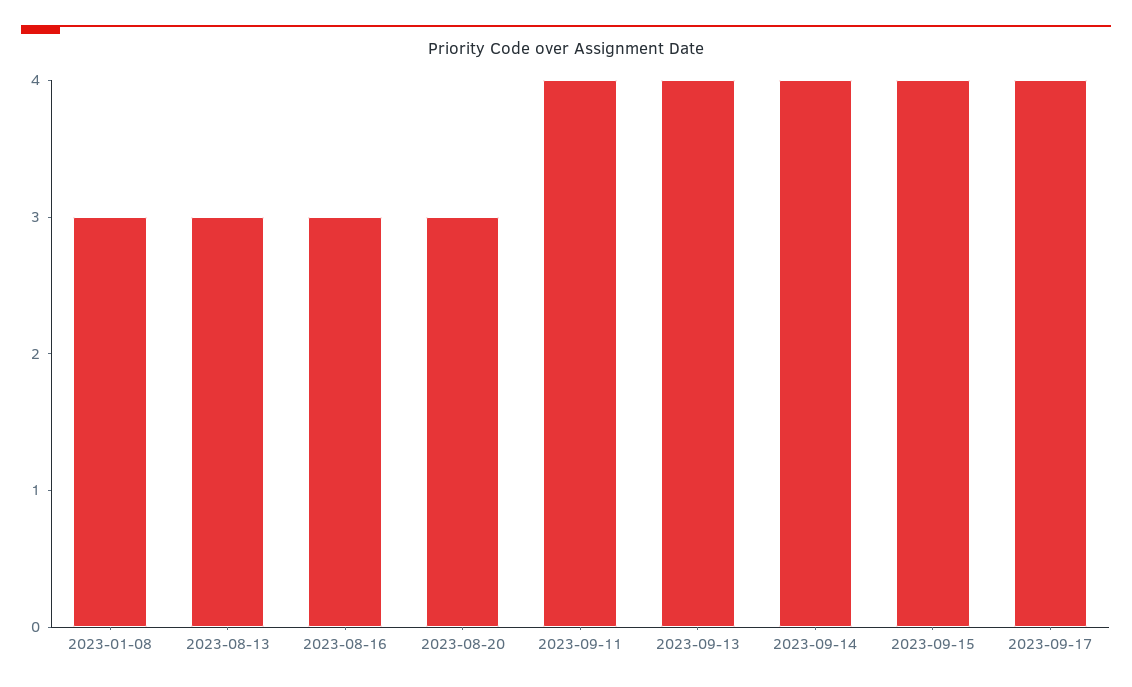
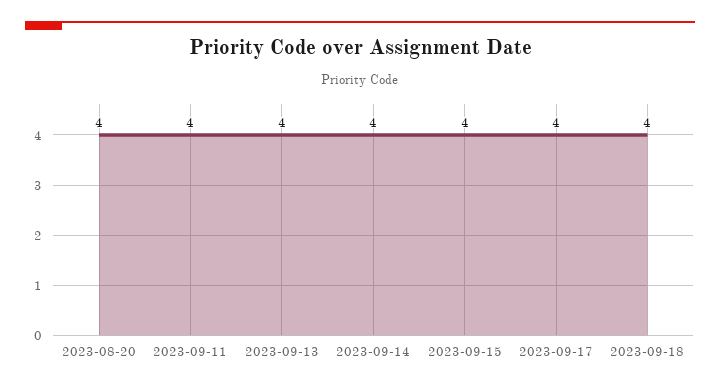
2023-01-08: 3 -> none
2023-08-13: 3 -> none
2023-08-16: 3 -> none
2023-08-20: 3 -> 4
2023-09-18: none -> 4

